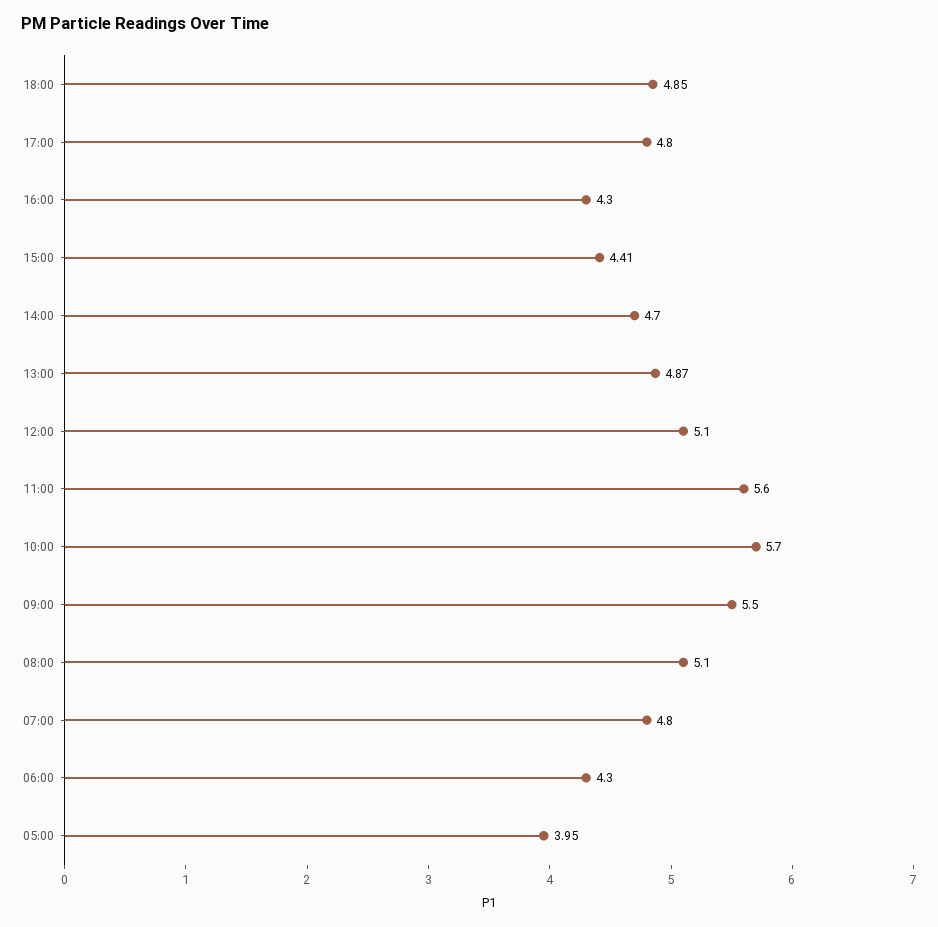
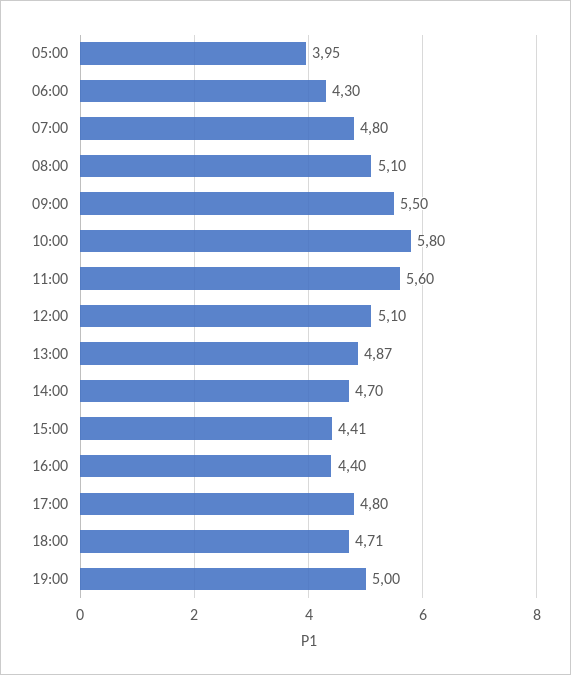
18:00: 4.85 -> 4.71
16:00: 4.3 -> 4.4
10:00: 5.7 -> 5.8
19:00: none -> 5

